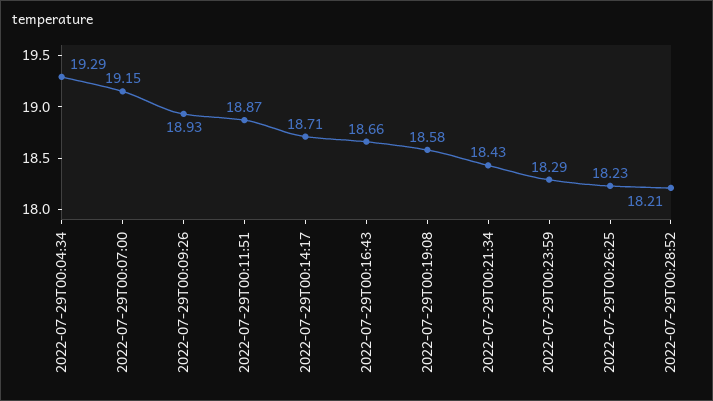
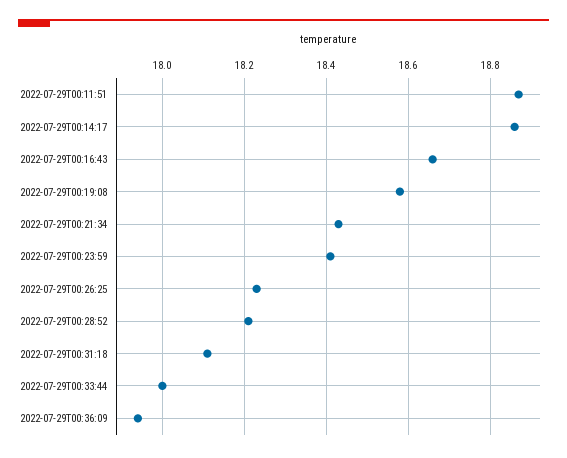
2022-07-29T00:04:34: 19.29 -> none
2022-07-29T00:07:00: 19.15 -> none
2022-07-29T00:09:26: 18.93 -> none
2022-07-29T00:14:17: 18.71 -> 18.85
2022-07-29T00:23:59: 18.29 -> 18.4
2022-07-29T00:31:18: none -> 18.1
2022-07-29T00:33:44: none -> 18
2022-07-29T00:36:09: none -> 17.95

